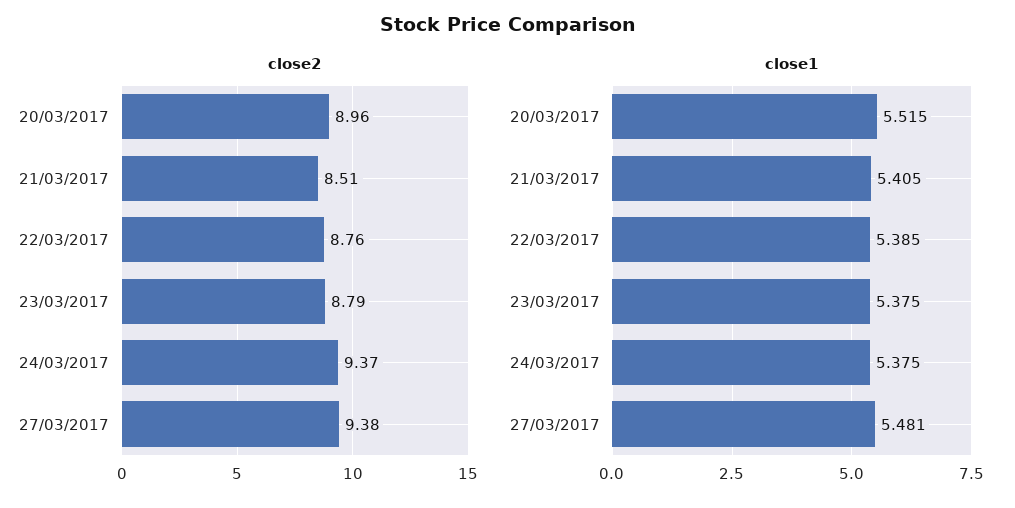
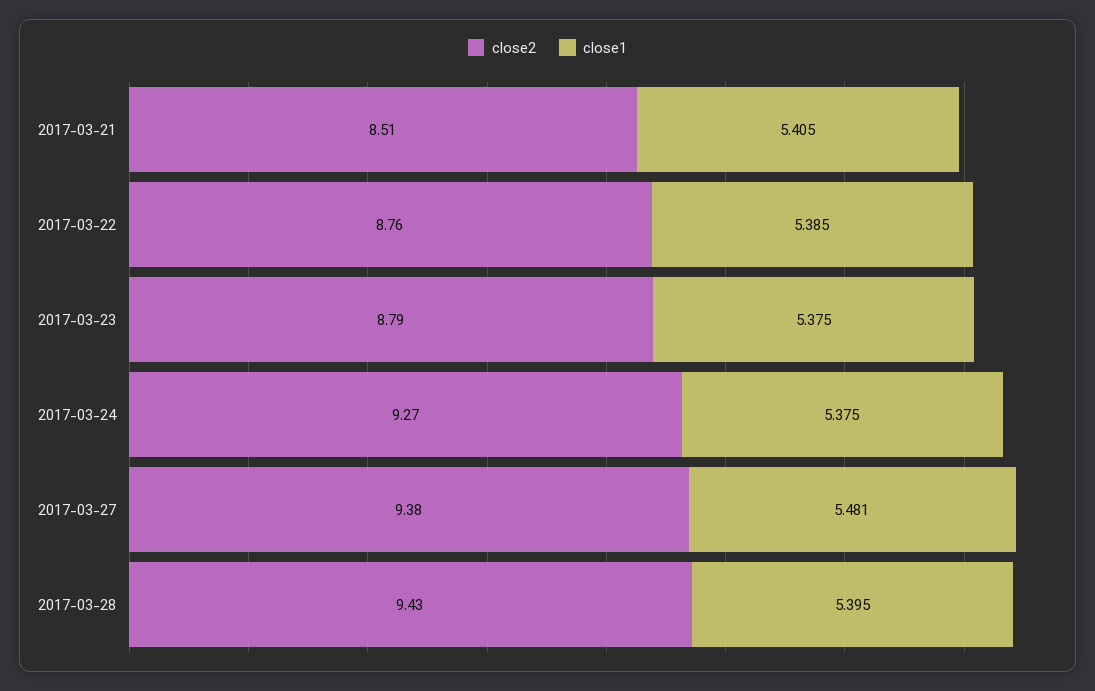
close2, 20/03/2017: 8.96 -> none
close2, 24/03/2017: 9.37 -> 9.27
close1, 20/03/2017: 5.515 -> none
close2, 2017-03-28: none -> 9.43
close1, 2017-03-28: none -> 5.395

